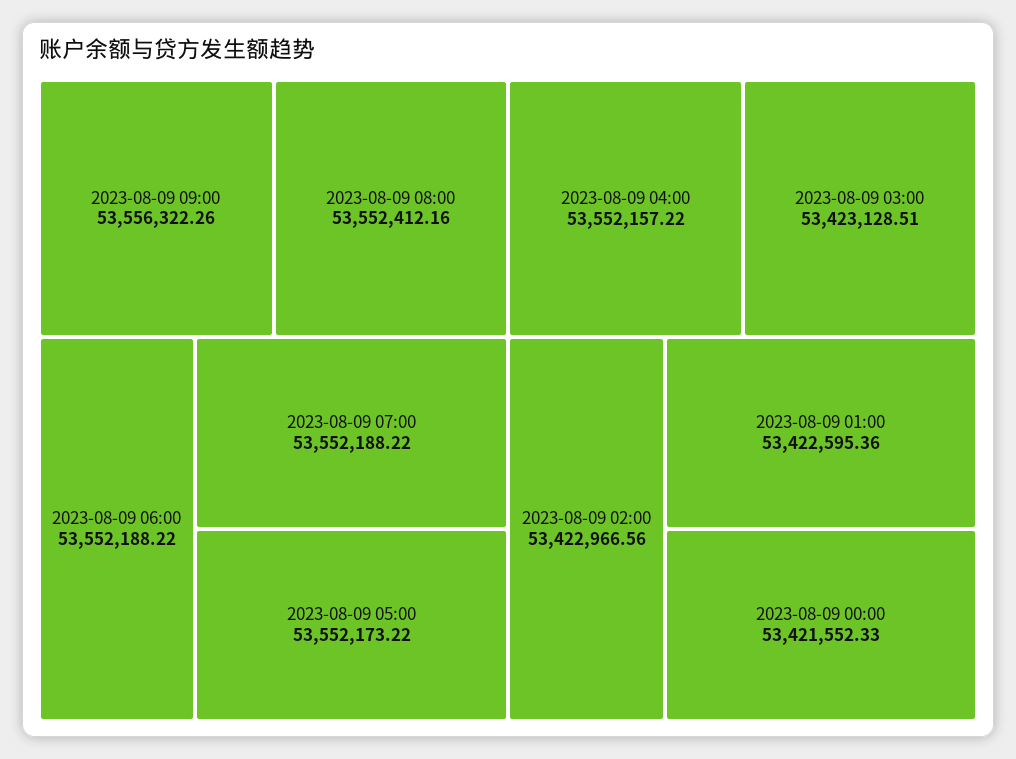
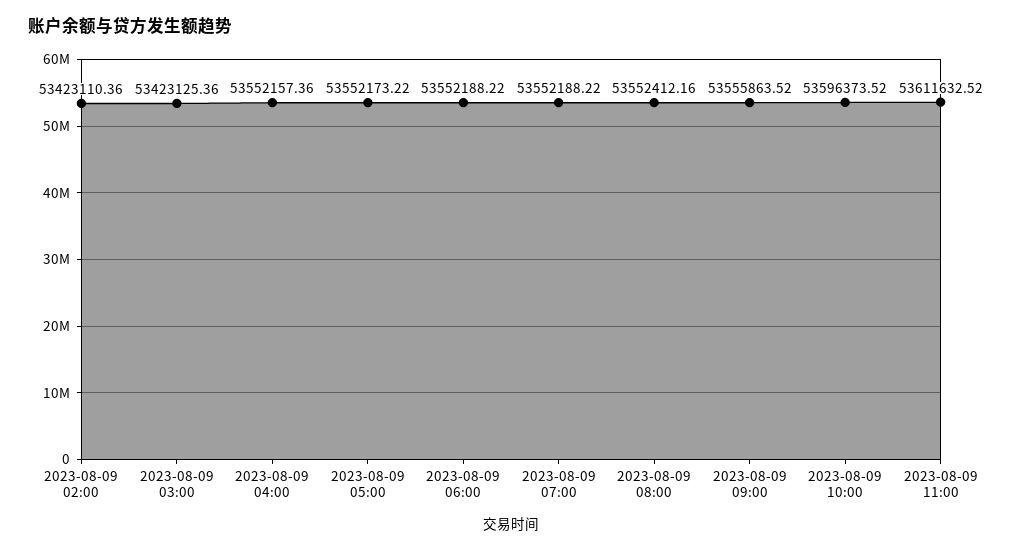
2023-08-09 09:00: 53556322.26 -> 53555863.52
2023-08-09 04:00: 53552157.22 -> 53552157.36
2023-08-09 03:00: 53423128.51 -> 53423125.36
2023-08-09 02:00: 53422966.56 -> 53423110.36
2023-08-09 01:00: 53422595.36 -> none
2023-08-09 00:00: 53421552.33 -> none
2023-08-09 10:00: none -> 53596373.52
2023-08-09 11:00: none -> 53611632.52

